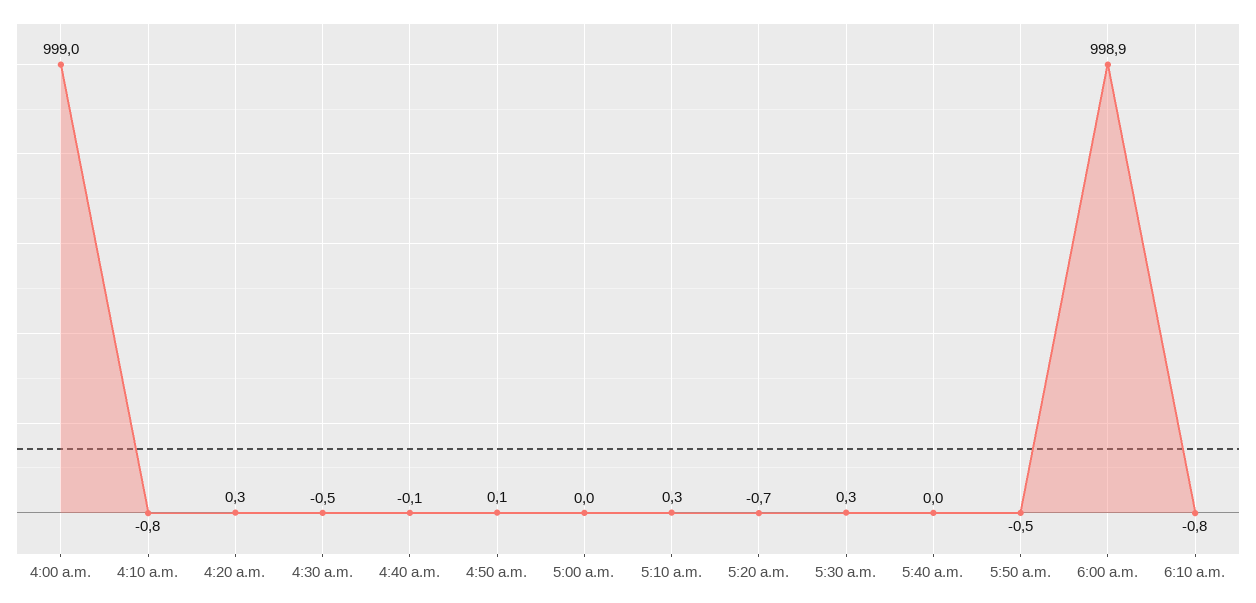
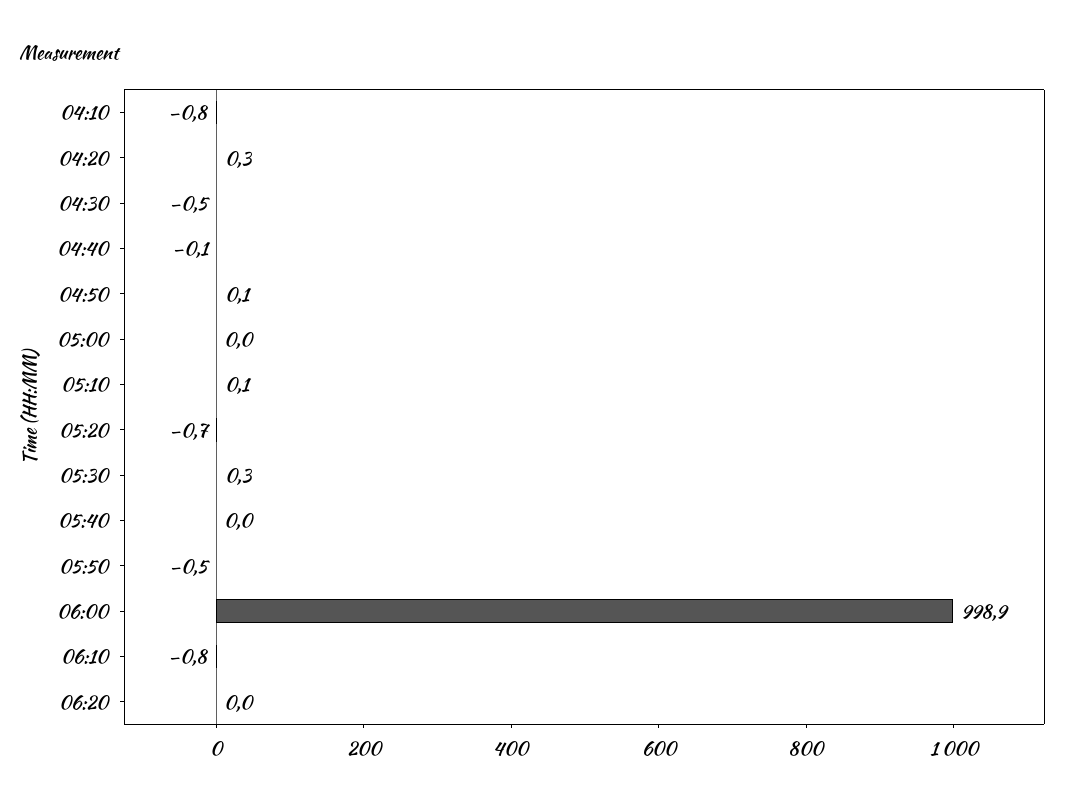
4:00 a.m.: 999 -> none
5:10 a.m.: 0.3 -> 0.1
06:20: none -> 0

